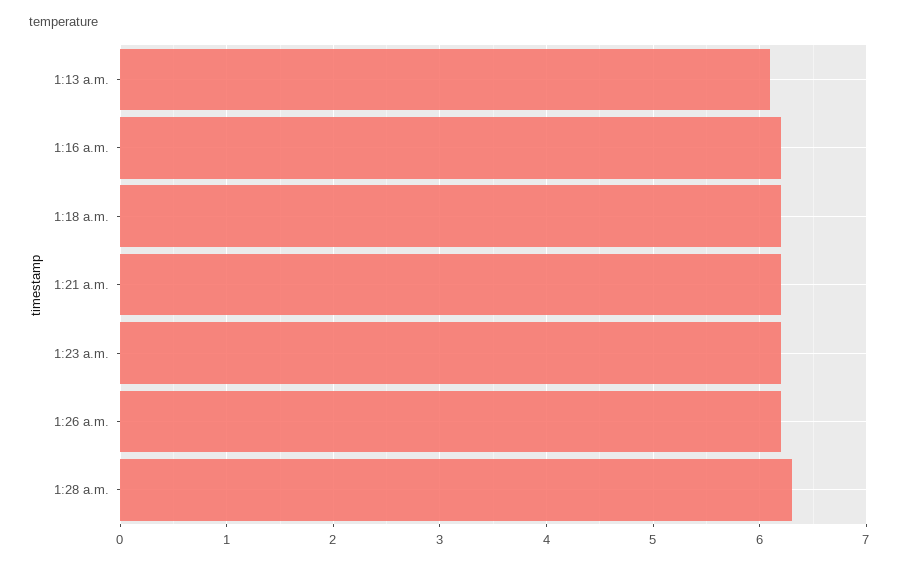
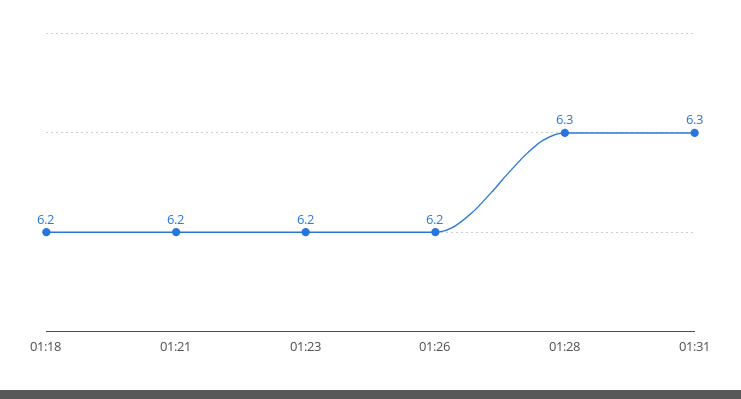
1:13 a.m.: 6.1 -> none
1:16 a.m.: 6.2 -> none
01:31: none -> 6.3

